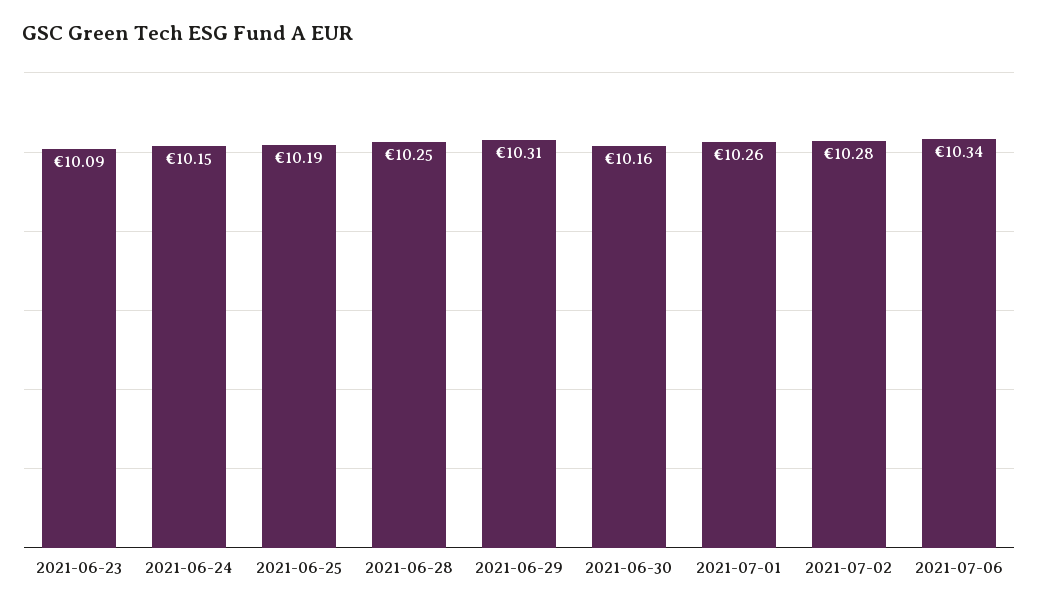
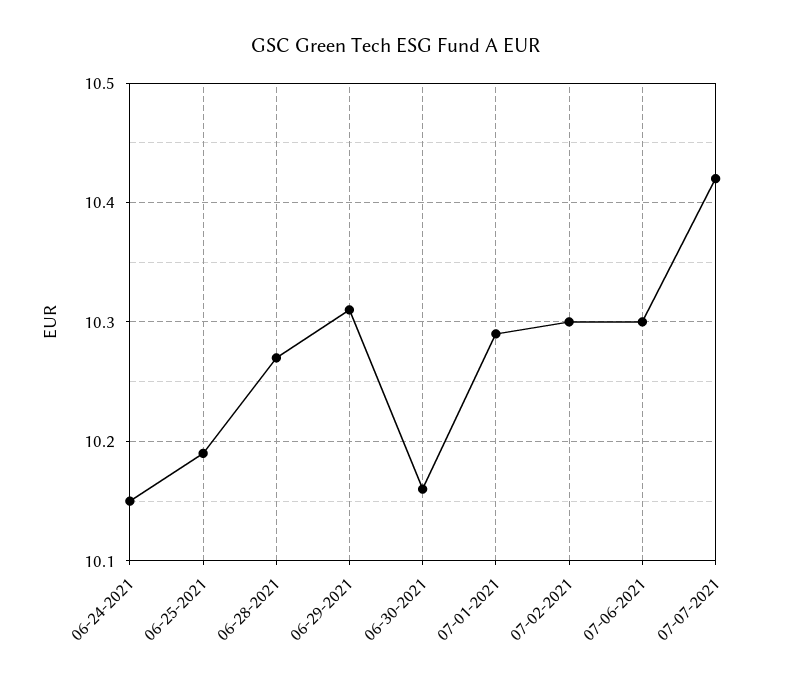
2021-06-23: 10.09 -> none
2021-06-28: 10.25 -> 10.27
2021-07-01: 10.26 -> 10.29
2021-07-02: 10.28 -> 10.3
2021-07-06: 10.34 -> 10.3
07-07-2021: none -> 10.42

